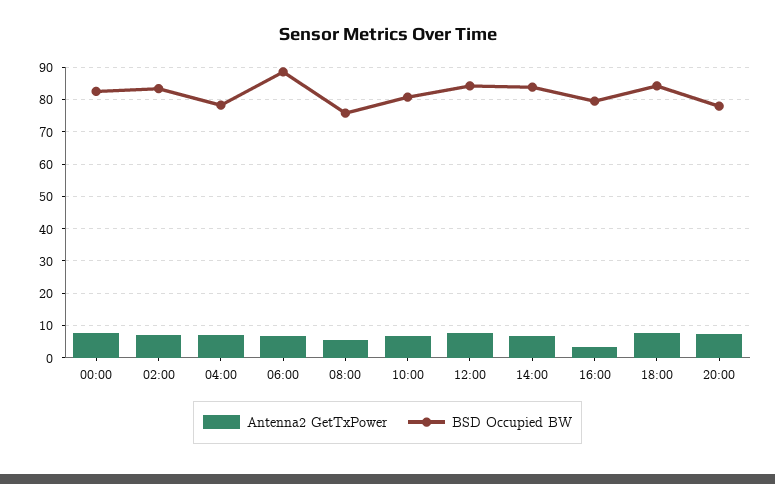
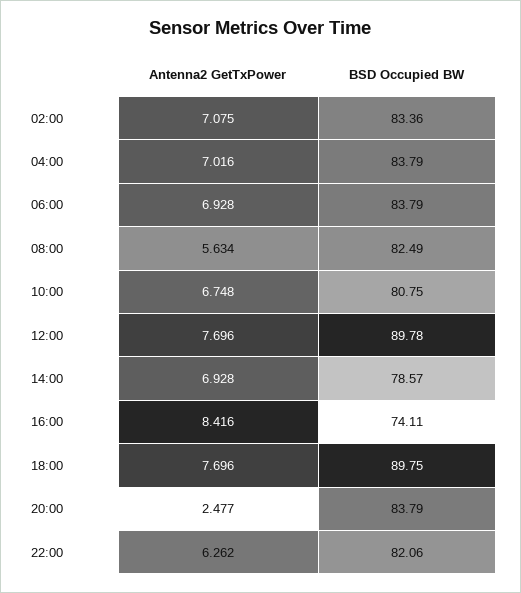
Antenna2 GetTxPower, 00:00: 8 -> none
BSD Occupied BW, 00:00: 82 -> none
BSD Occupied BW, 04:00: 78 -> 83.79
BSD Occupied BW, 06:00: 88 -> 83.79
BSD Occupied BW, 08:00: 76 -> 82.49
BSD Occupied BW, 12:00: 84 -> 89.78
BSD Occupied BW, 14:00: 84 -> 78.57
Antenna2 GetTxPower, 16:00: 4 -> 8.416
BSD Occupied BW, 16:00: 80 -> 74.11
BSD Occupied BW, 18:00: 84 -> 89.75
Antenna2 GetTxPower, 20:00: 8 -> 2.477
BSD Occupied BW, 20:00: 78 -> 83.79
Antenna2 GetTxPower, 22:00: none -> 6.262
BSD Occupied BW, 22:00: none -> 82.06

